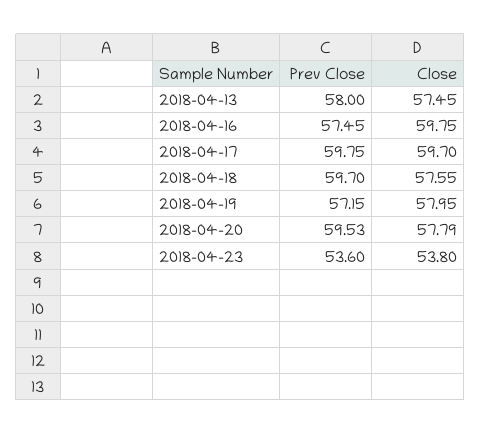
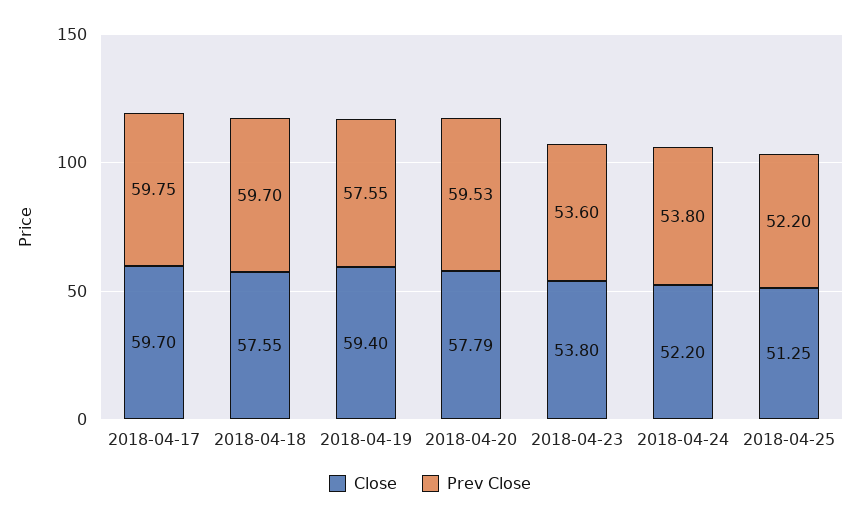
Prev Close, 2018-04-13: 58 -> none
Close, 2018-04-13: 57.45 -> none
Prev Close, 2018-04-16: 57.45 -> none
Close, 2018-04-16: 59.75 -> none
Prev Close, 2018-04-19: 57.15 -> 57.55
Close, 2018-04-19: 57.95 -> 59.4
Close, 2018-04-24: none -> 52.2
Prev Close, 2018-04-24: none -> 53.8
Close, 2018-04-25: none -> 51.25
Prev Close, 2018-04-25: none -> 52.2

